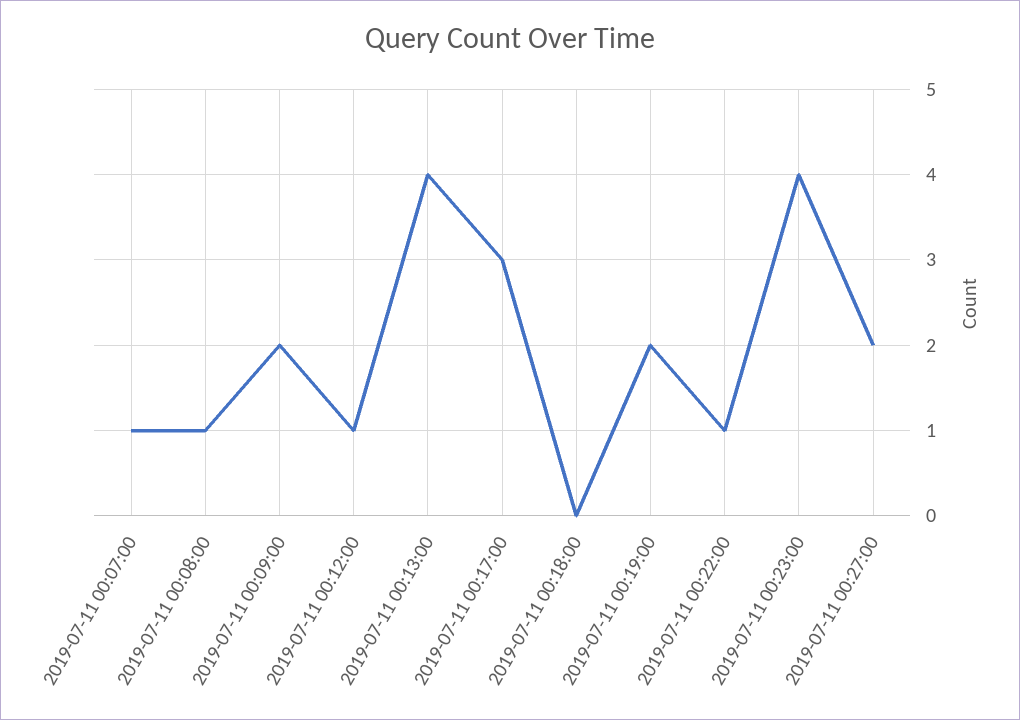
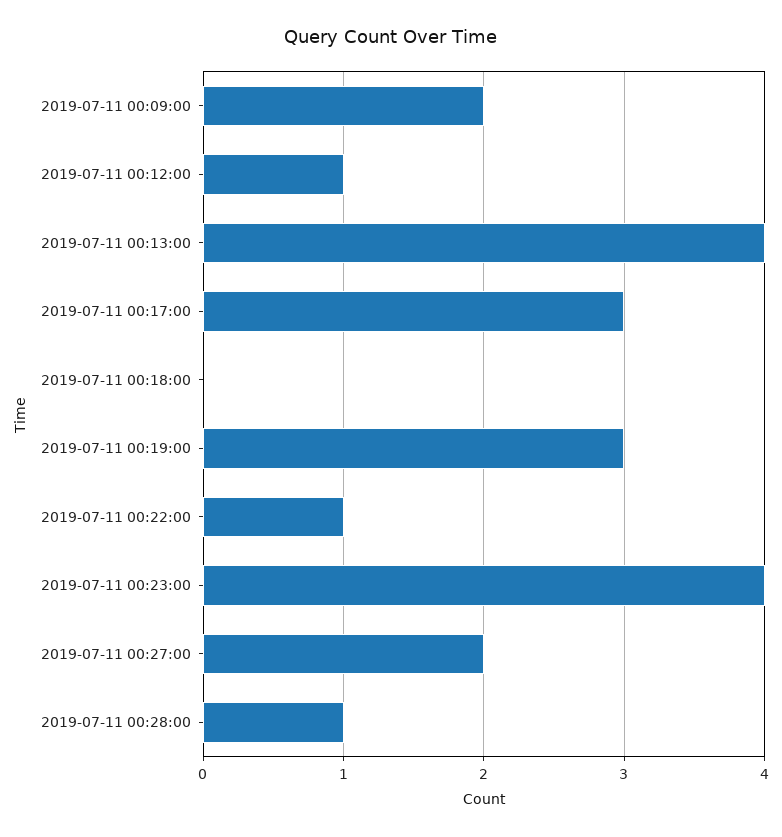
2019-07-11 00:07:00: 1 -> none
2019-07-11 00:08:00: 1 -> none
2019-07-11 00:19:00: 2 -> 3
2019-07-11 00:28:00: none -> 1

